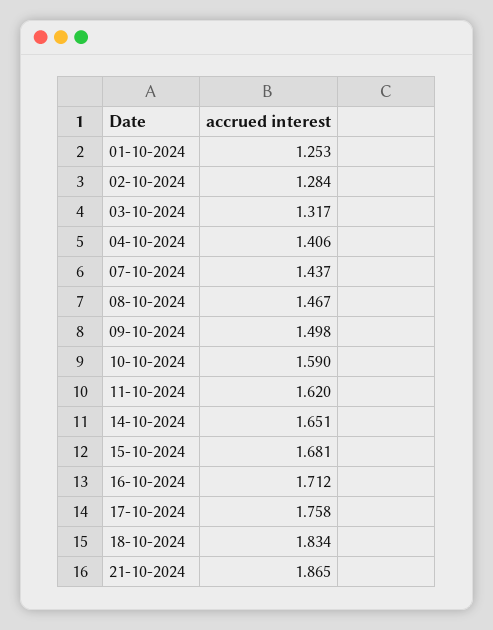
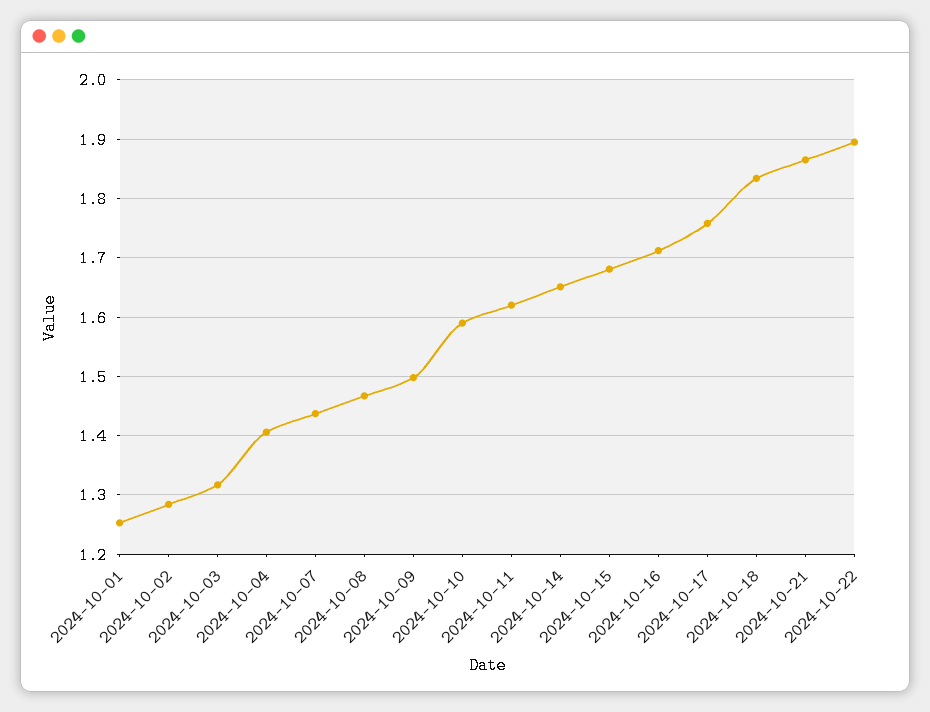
2024-10-22: none -> 1.9

